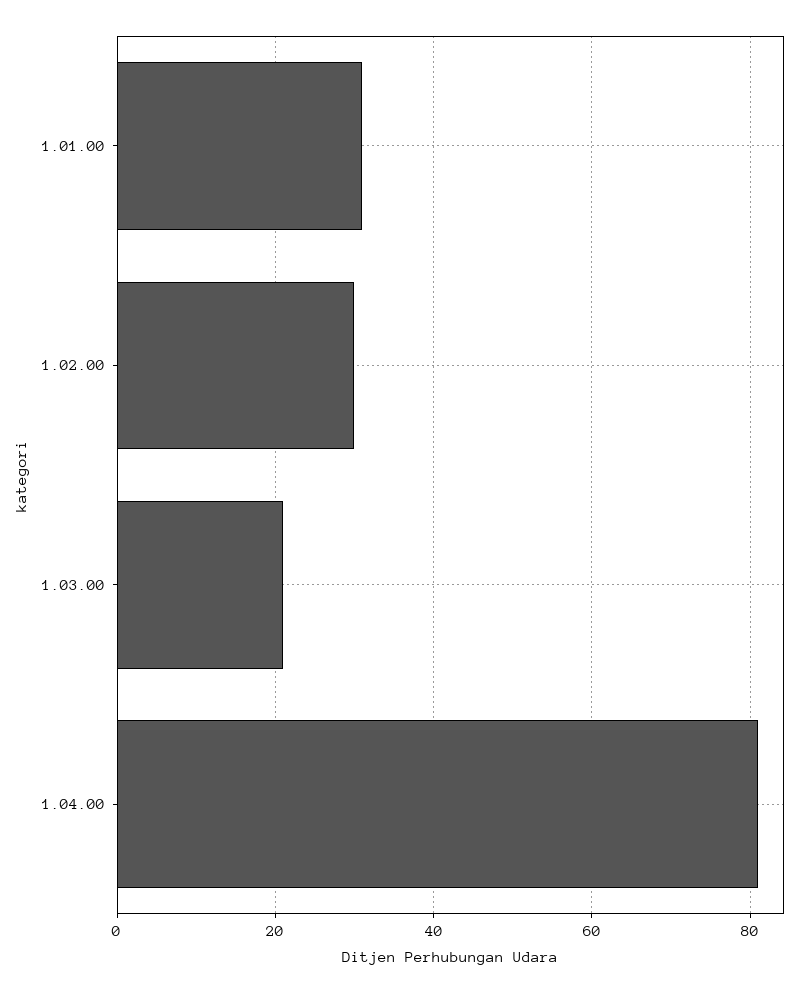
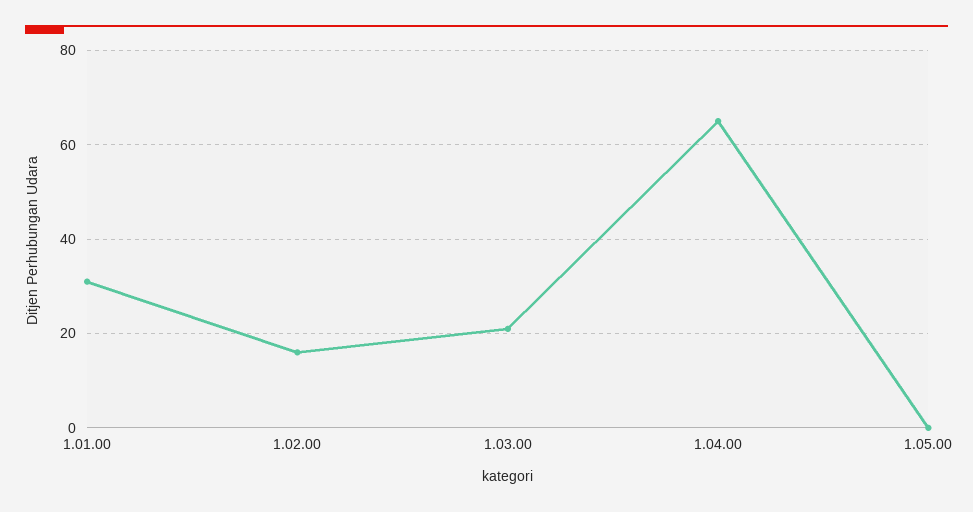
1.02.00: 30 -> 15
1.04.00: 80 -> 65
1.05.00: none -> 0

